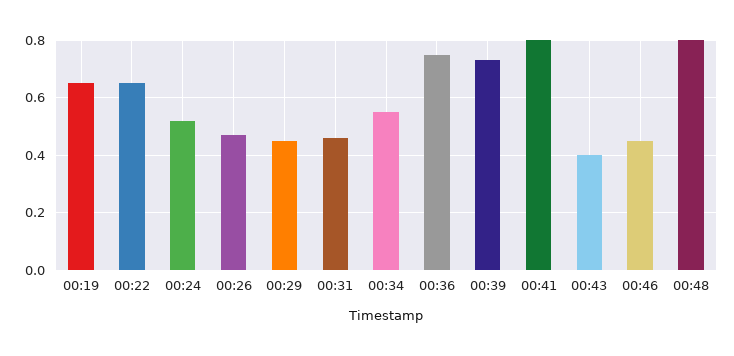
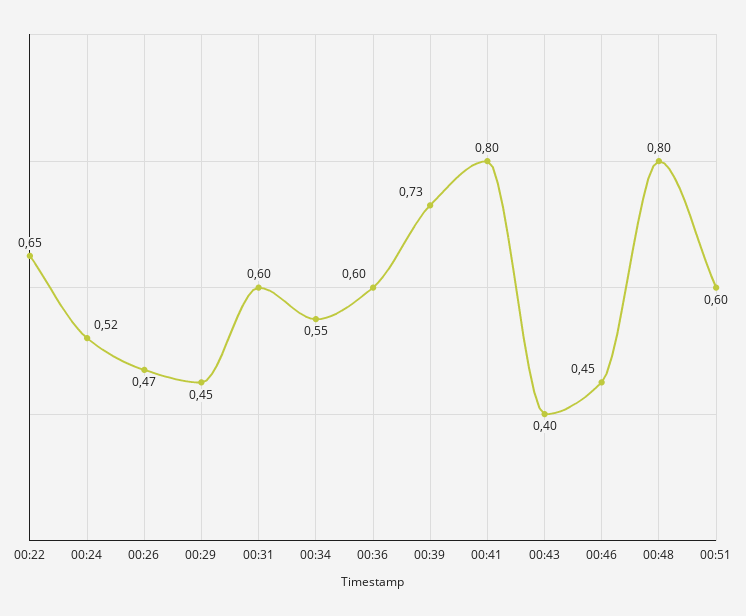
00:19: 0.65 -> none
00:31: 0.45 -> 0.6
00:36: 0.75 -> 0.6
00:51: none -> 0.6

